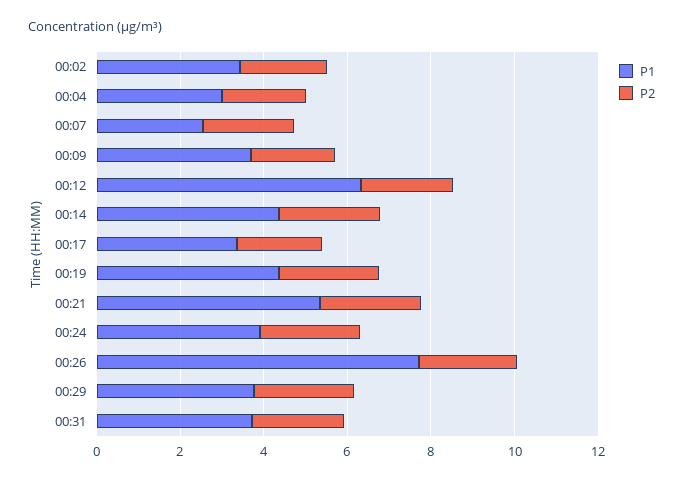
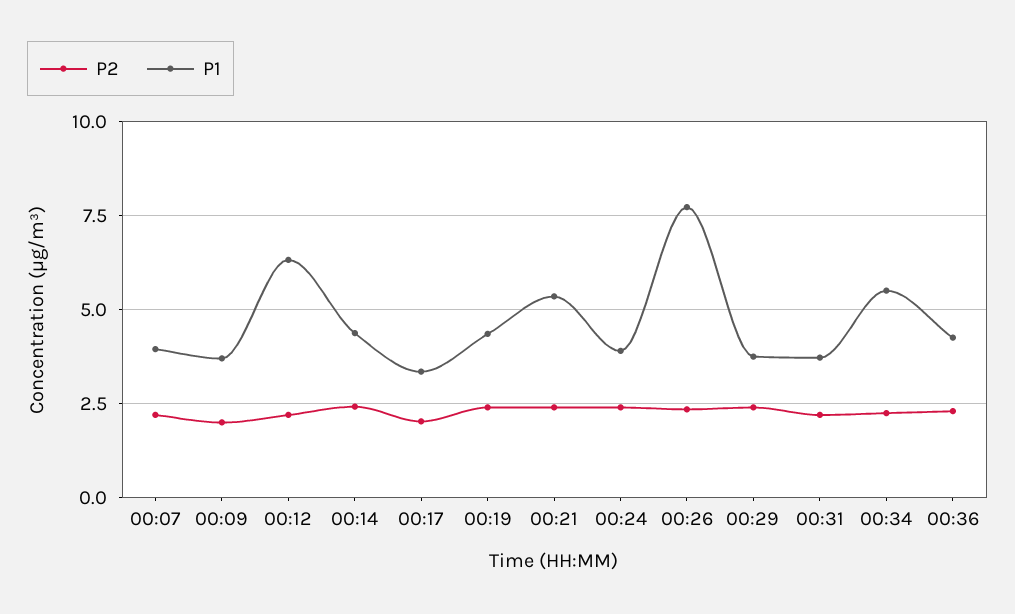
P1, 00:02: 3.5 -> none
P2, 00:02: 2 -> none
P1, 00:04: 3 -> none
P2, 00:04: 2 -> none
P1, 00:07: 2.5 -> 4
P2, 00:34: none -> 2.25
P1, 00:34: none -> 5.5
P2, 00:36: none -> 2.25
P1, 00:36: none -> 4.25

